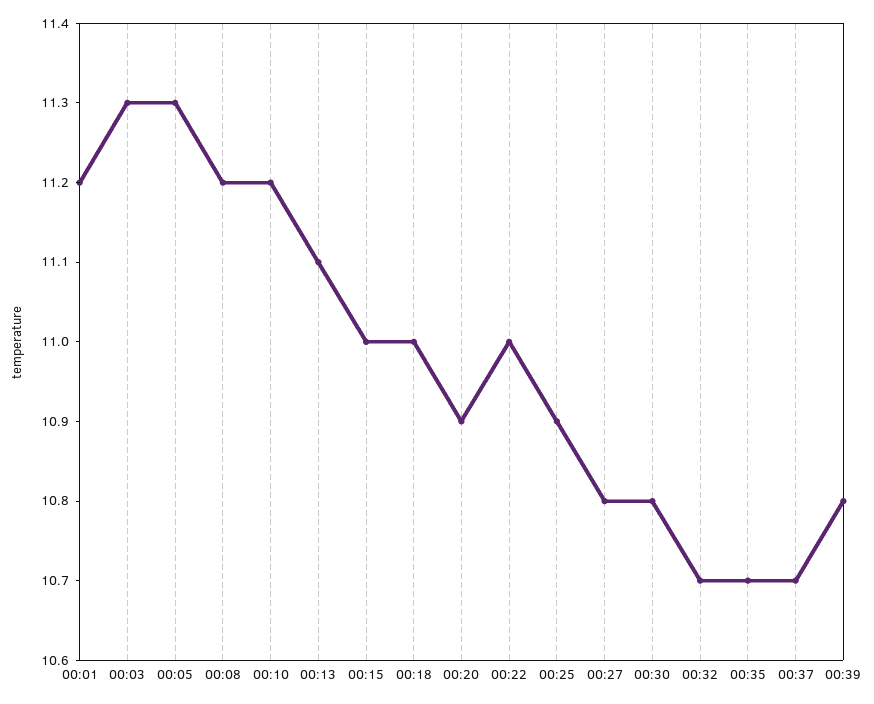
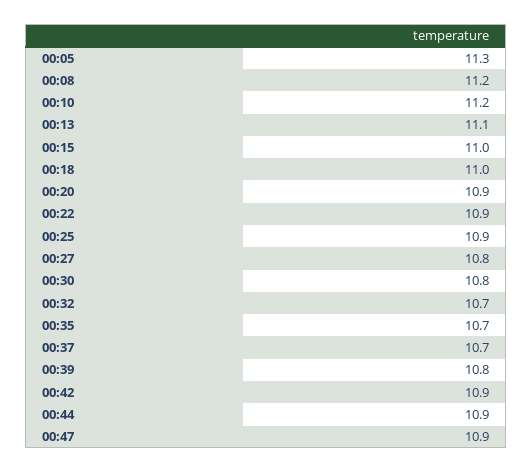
00:01: 11.2 -> none
00:03: 11.3 -> none
00:22: 11 -> 10.9
00:42: none -> 10.9
00:44: none -> 10.9
00:47: none -> 10.9

